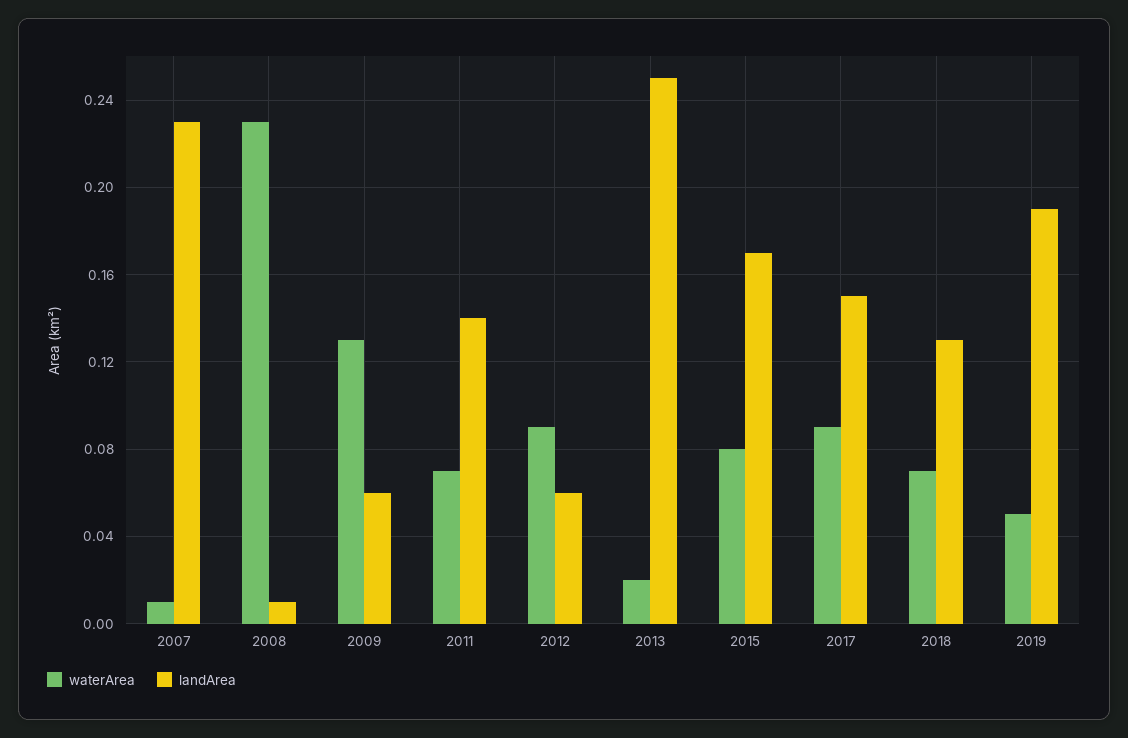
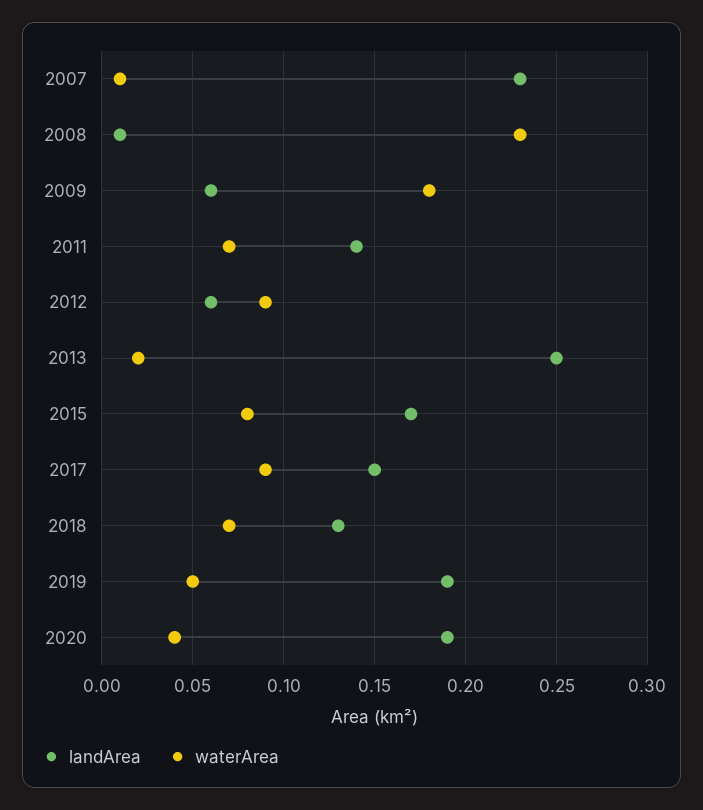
waterArea, 2009: 0.13 -> 0.18
landArea, 2020: none -> 0.19
waterArea, 2020: none -> 0.04

